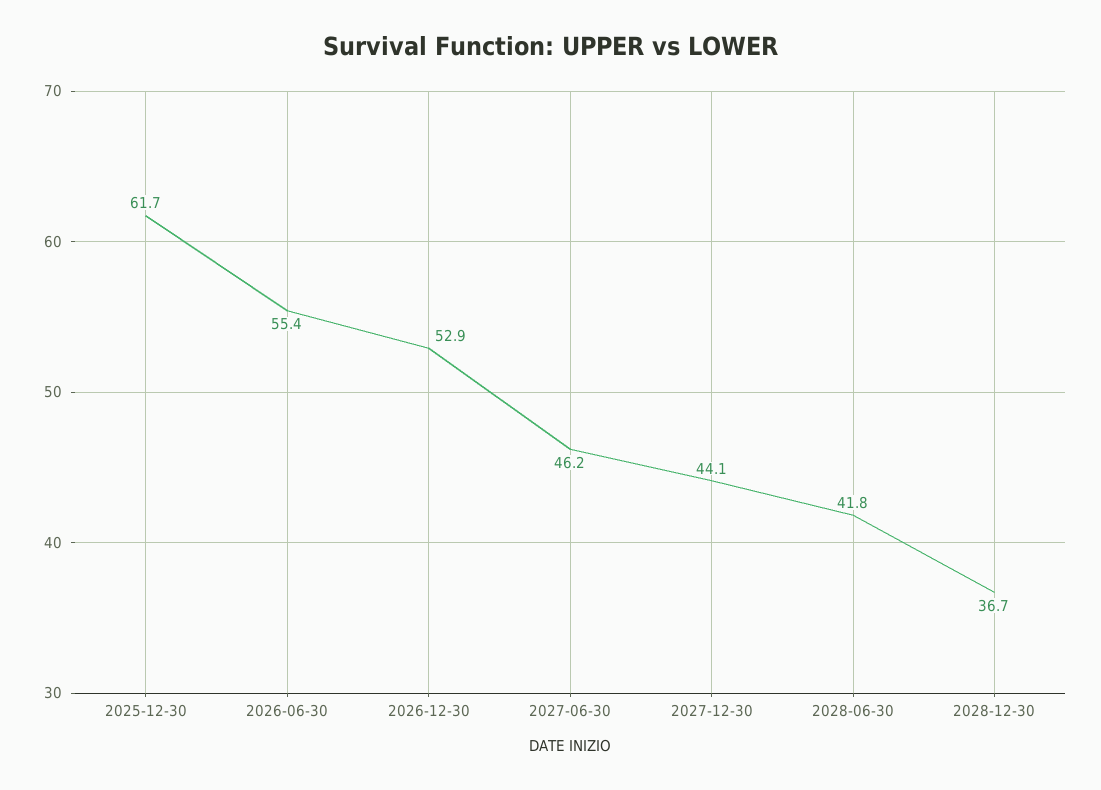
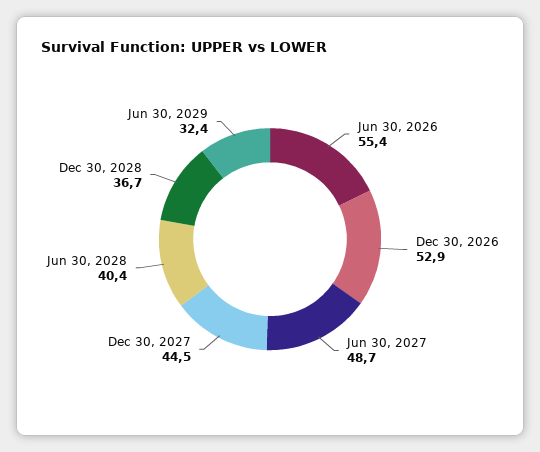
2025-12-30: 61.7 -> none
2027-06-30: 46.2 -> 48.7
2027-12-30: 44.1 -> 44.5
2028-06-30: 41.8 -> 40.4
Jun 30, 2029: none -> 32.4

